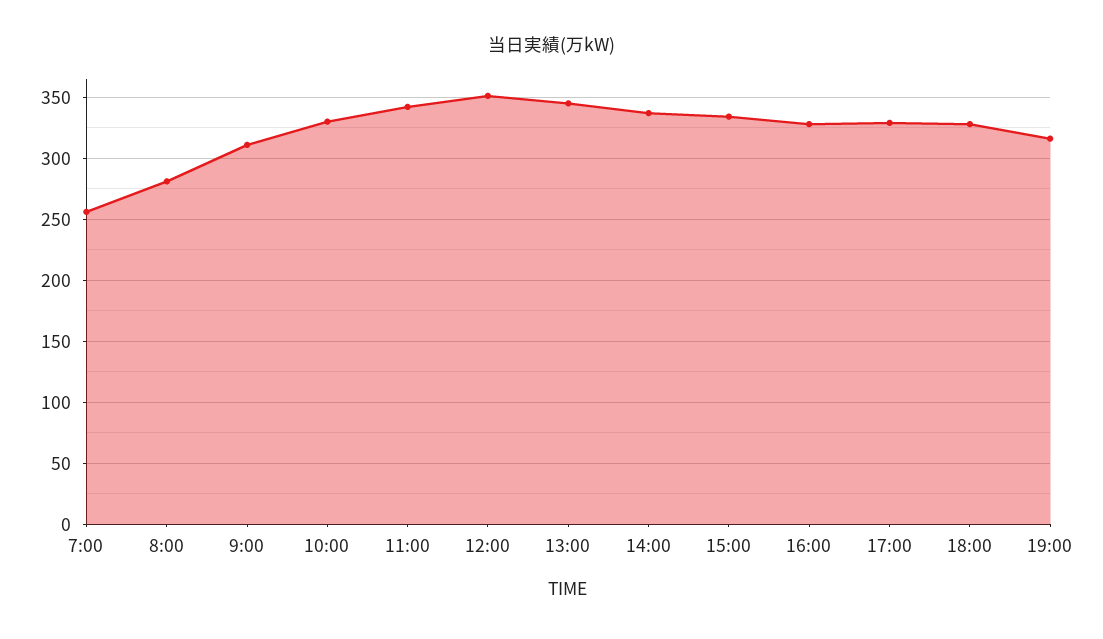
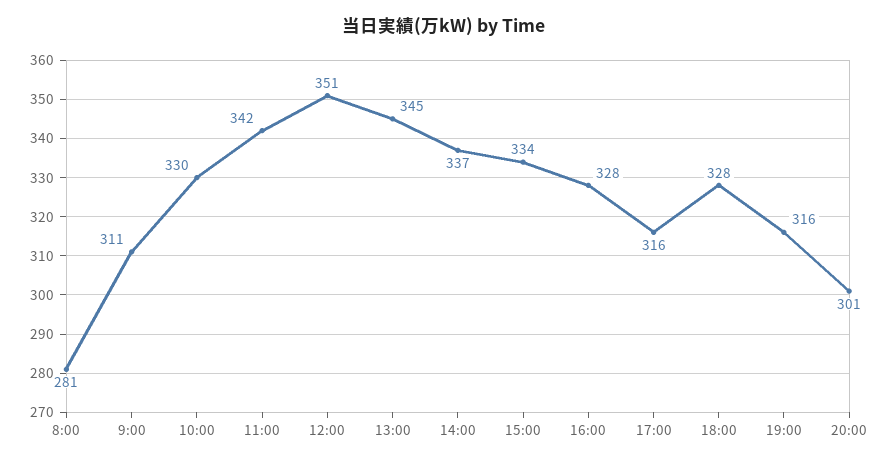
7:00: 255 -> none
17:00: 330 -> 316
20:00: none -> 301

